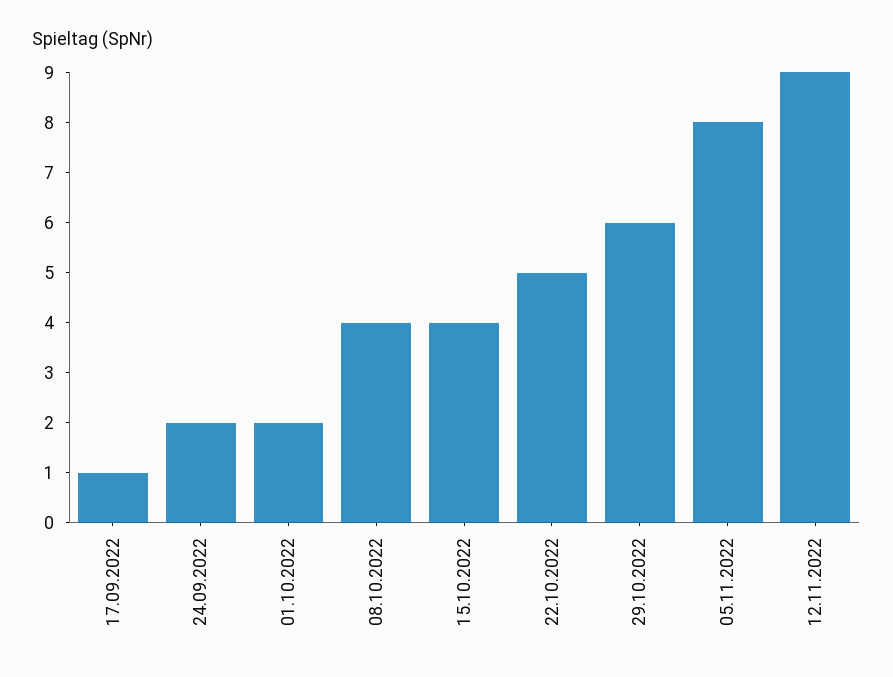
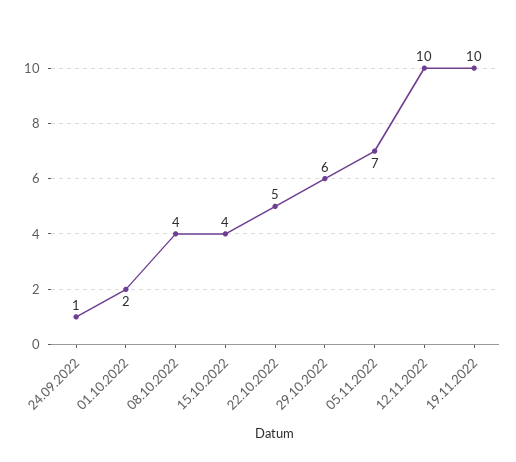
17.09.2022: 1 -> none
24.09.2022: 2 -> 1
05.11.2022: 8 -> 7
12.11.2022: 9 -> 10
19.11.2022: none -> 10

